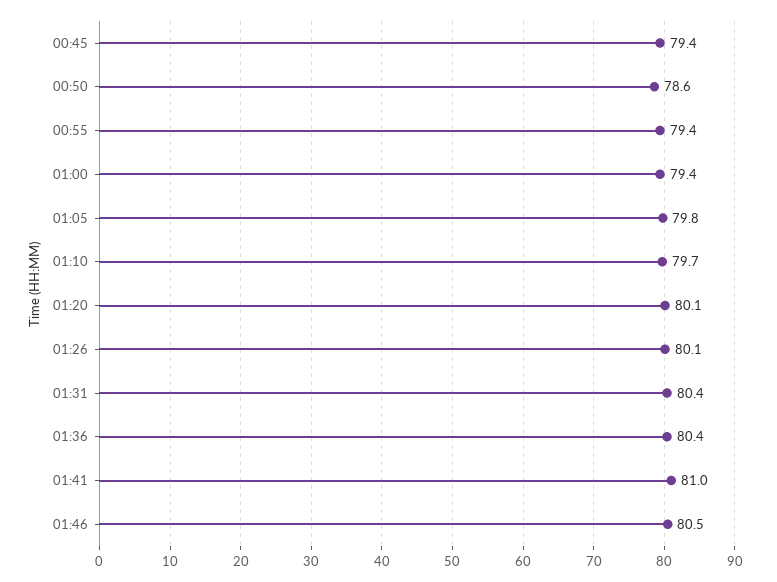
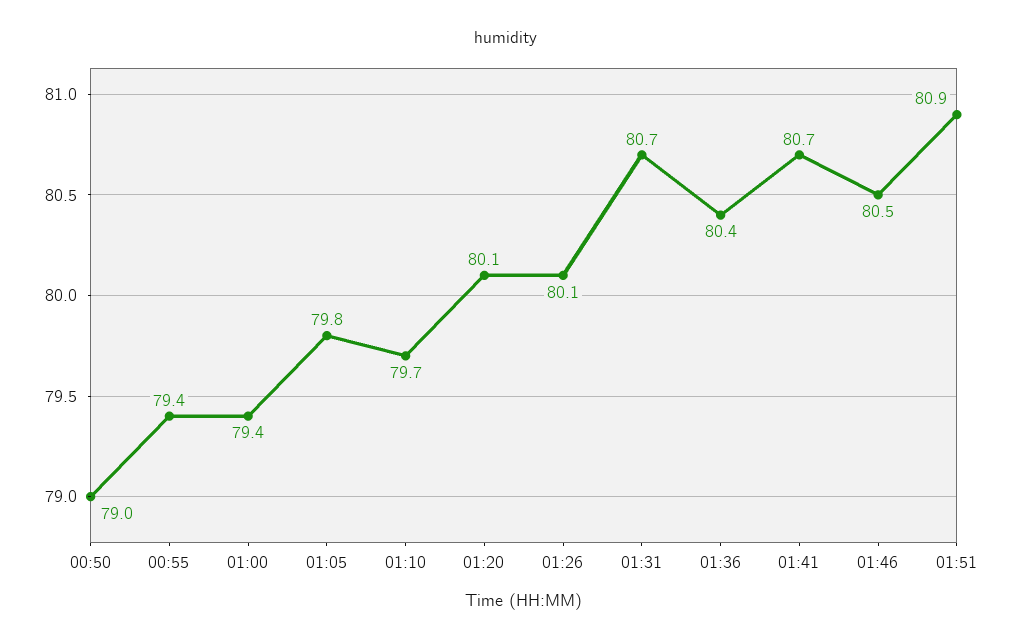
00:45: 79.4 -> none
00:50: 78.6 -> 79
01:31: 80.4 -> 80.7
01:41: 81 -> 80.7
01:51: none -> 80.9

